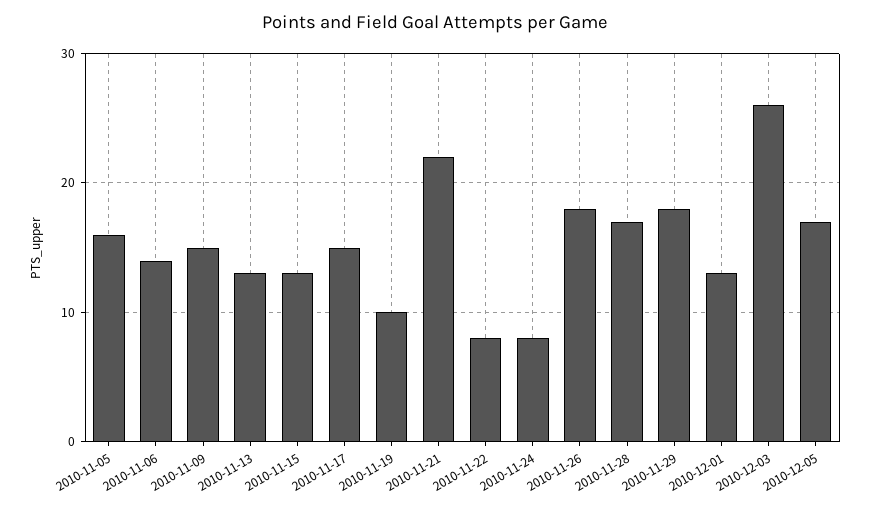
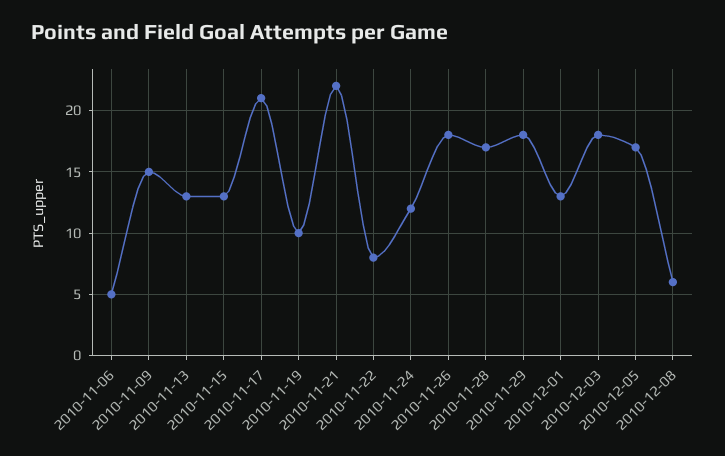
2010-11-05: 16 -> none
2010-11-06: 14 -> 5
2010-11-17: 15 -> 21
2010-11-24: 8 -> 12
2010-12-03: 26 -> 18
2010-12-08: none -> 6

